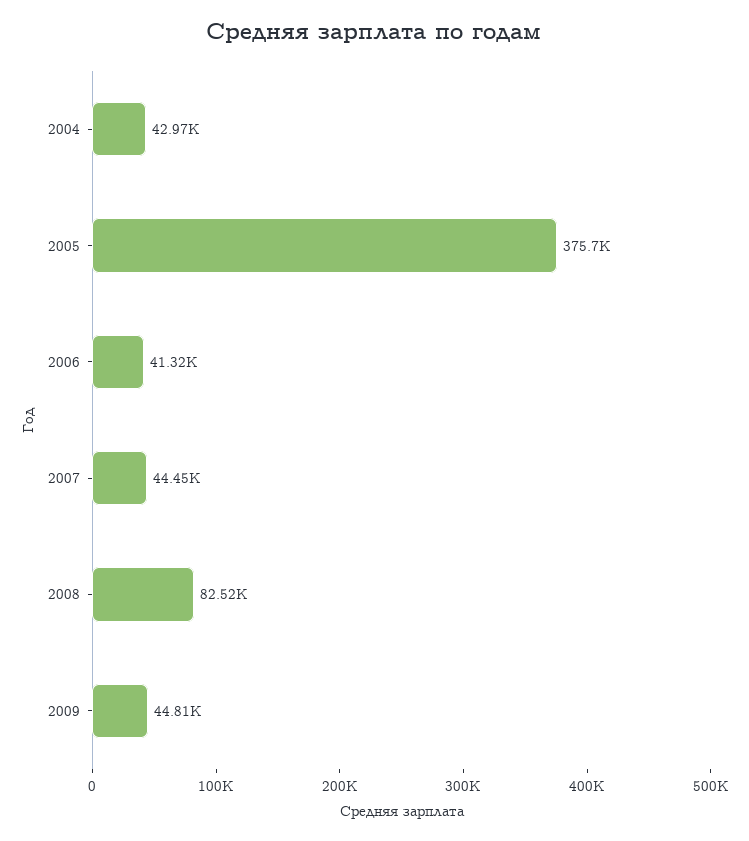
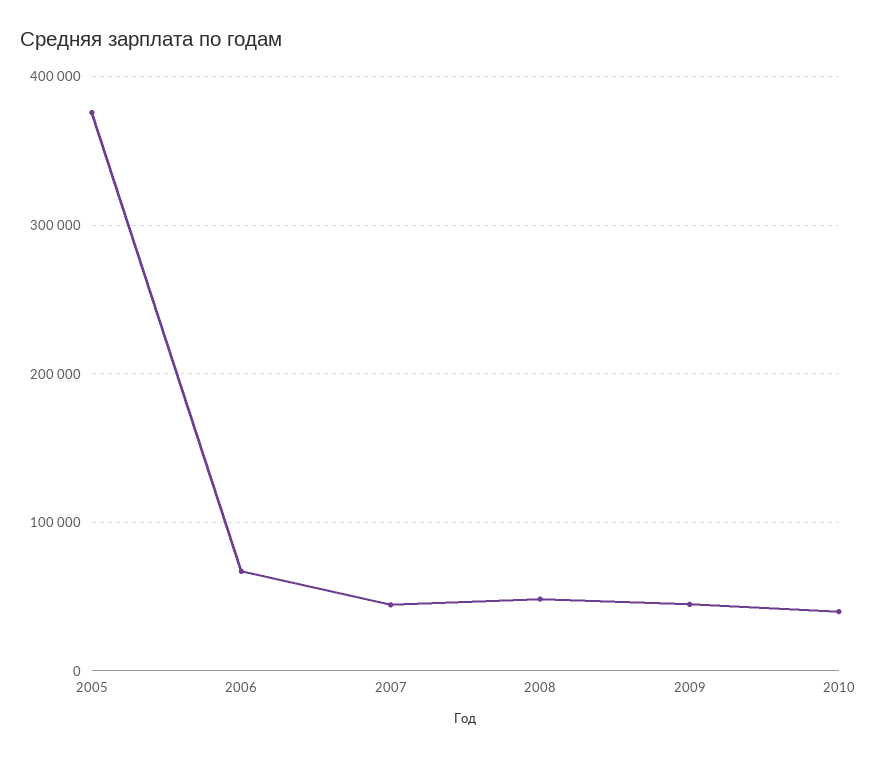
2004: 42970 -> none
2006: 41320 -> 70000
2008: 82520 -> 50000
2010: none -> 40000

